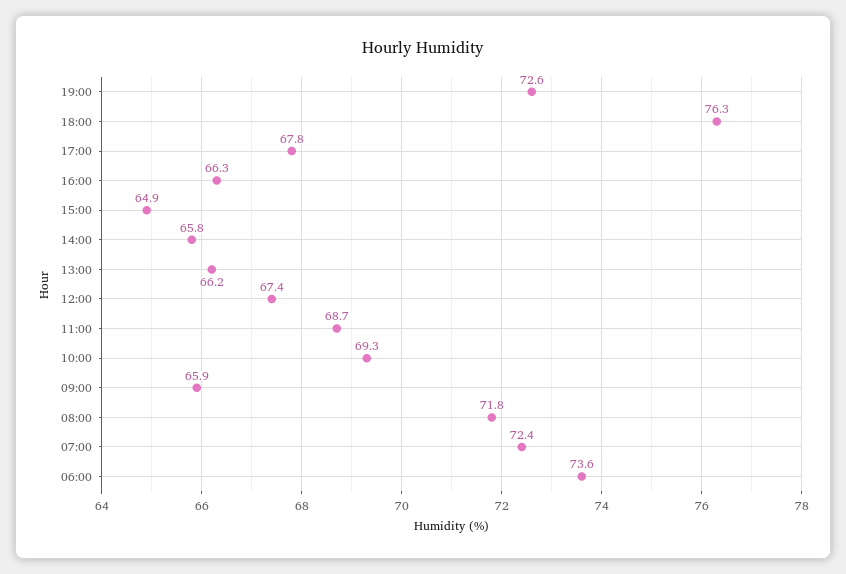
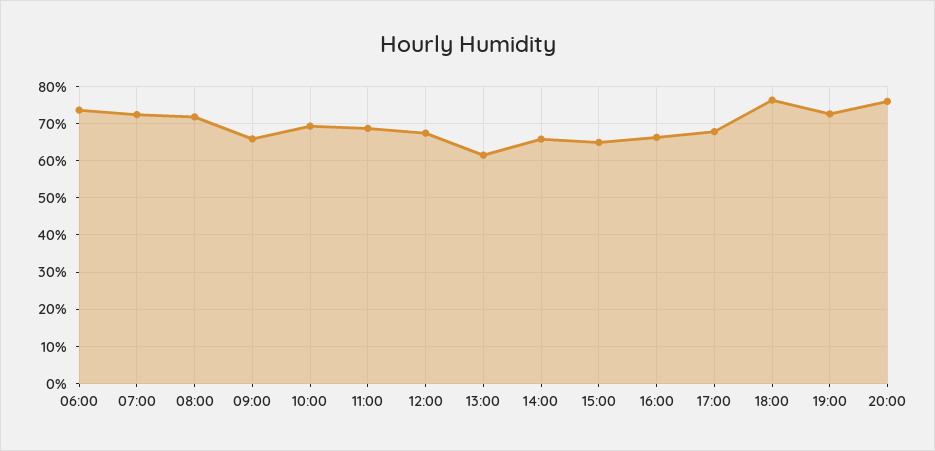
13:00: 66.2 -> 62
20:00: none -> 76

